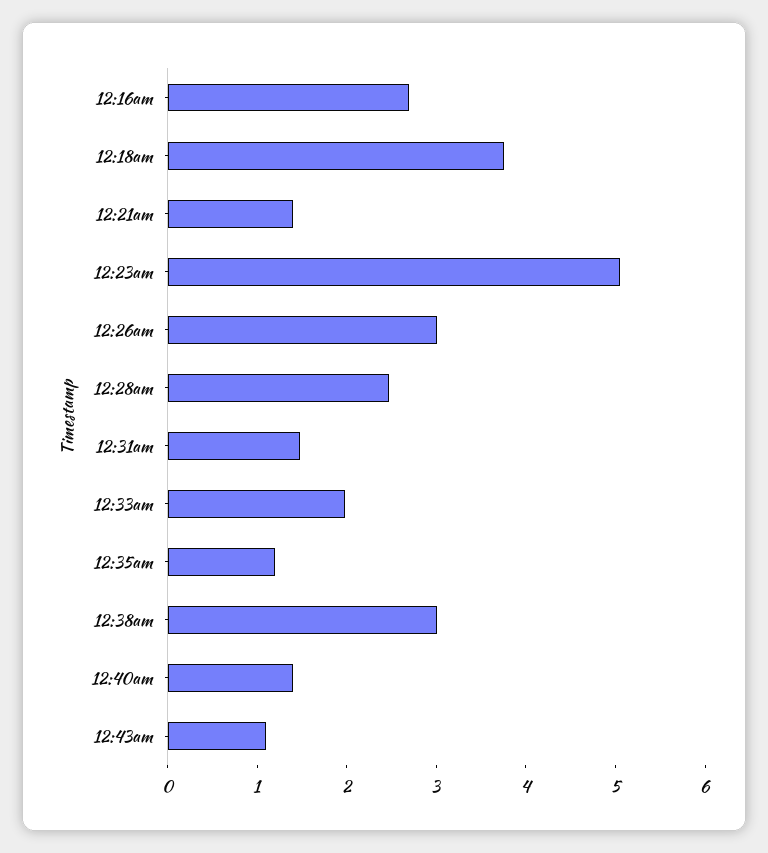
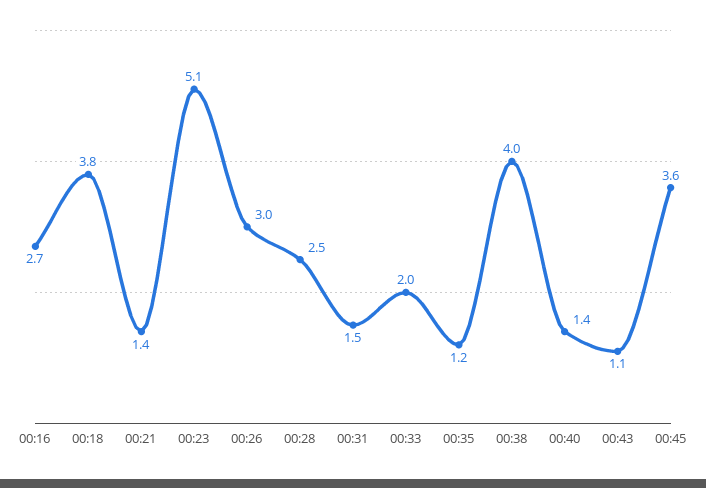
12:38am: 3 -> 4
00:45: none -> 3.6

